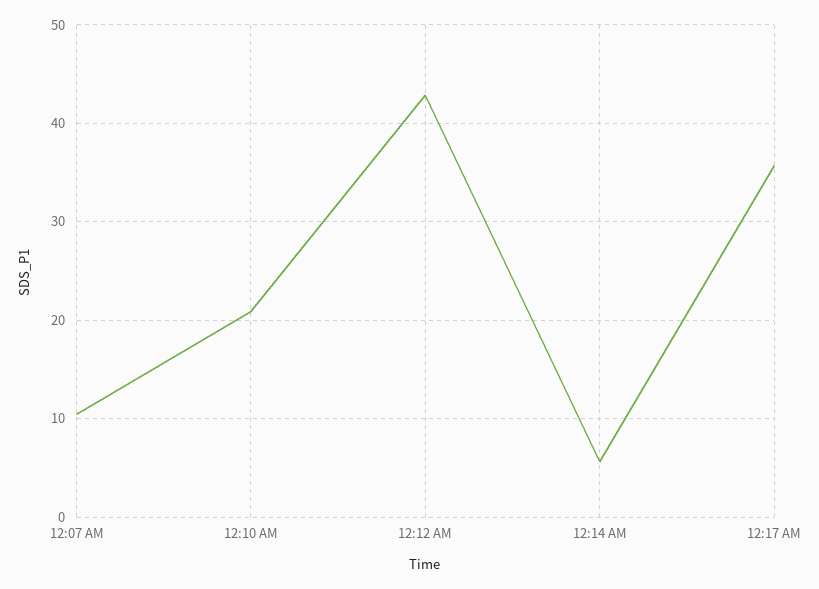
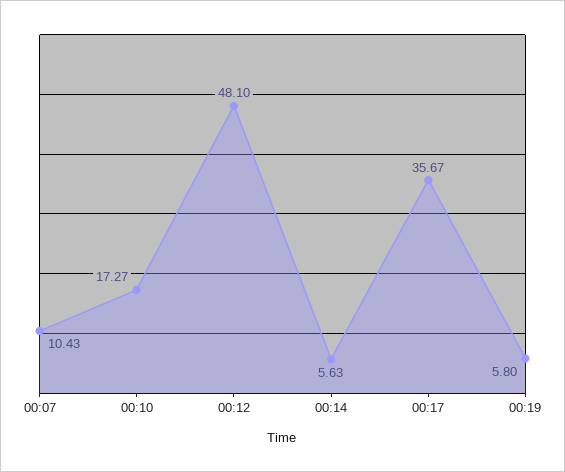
12:10 AM: 21 -> 17.27
12:12 AM: 43 -> 48.1
00:19: none -> 5.8

